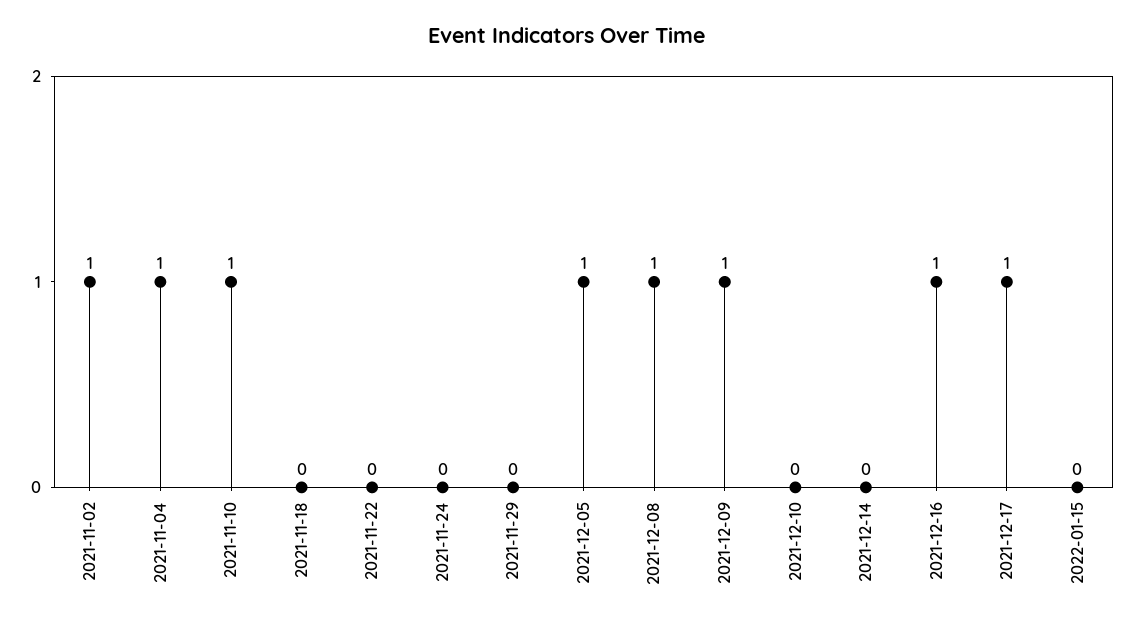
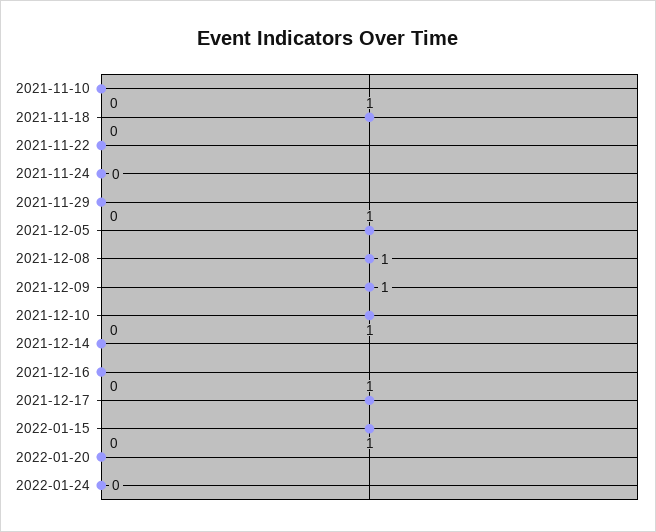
2021-11-02: 1 -> none
2021-11-04: 1 -> none
2021-11-10: 1 -> 0
2021-11-18: 0 -> 1
2021-12-10: 0 -> 1
2021-12-16: 1 -> 0
2022-01-15: 0 -> 1
2022-01-20: none -> 0
2022-01-24: none -> 0

